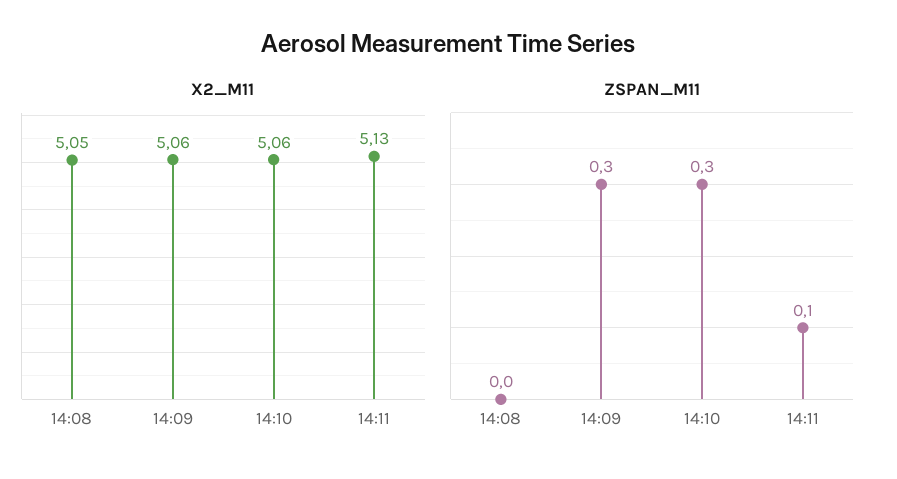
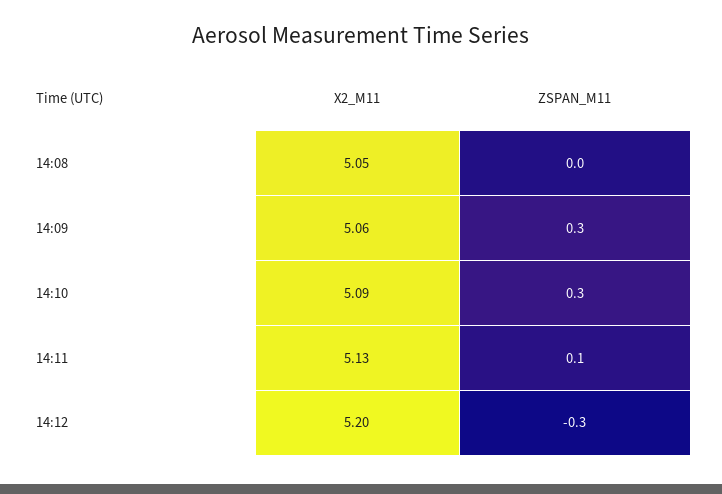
X2_M11, 14:10: 5.06 -> 5.09
X2_M11, 14:12: none -> 5.2
ZSPAN_M11, 14:12: none -> -0.3

